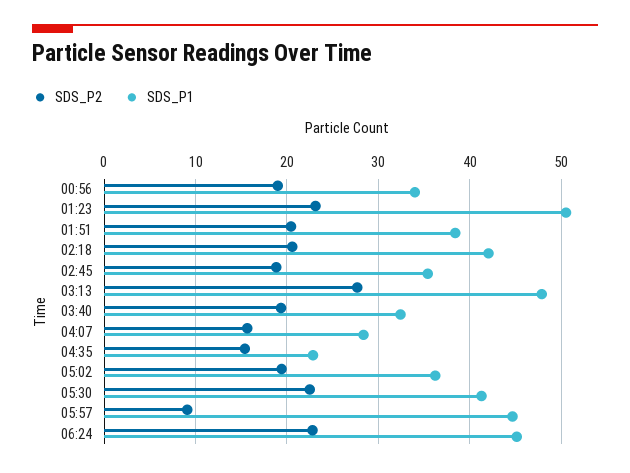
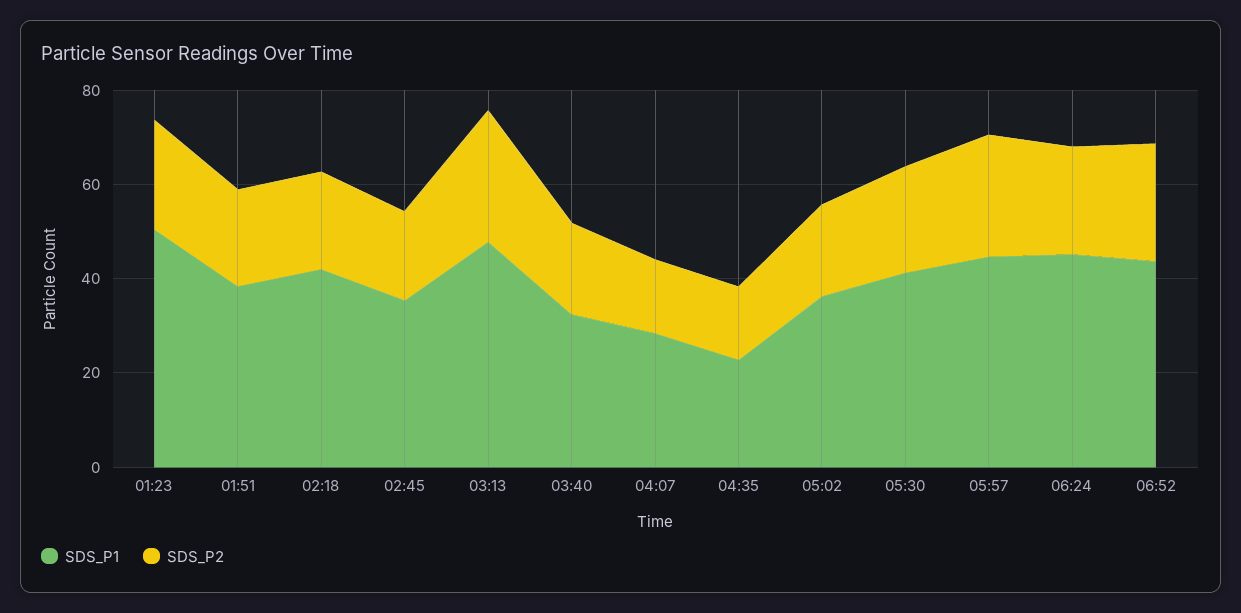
SDS_P2, 00:56: 19 -> none
SDS_P1, 00:56: 34 -> none
SDS_P2, 05:57: 9 -> 25
SDS_P1, 06:52: none -> 45
SDS_P2, 06:52: none -> 25

